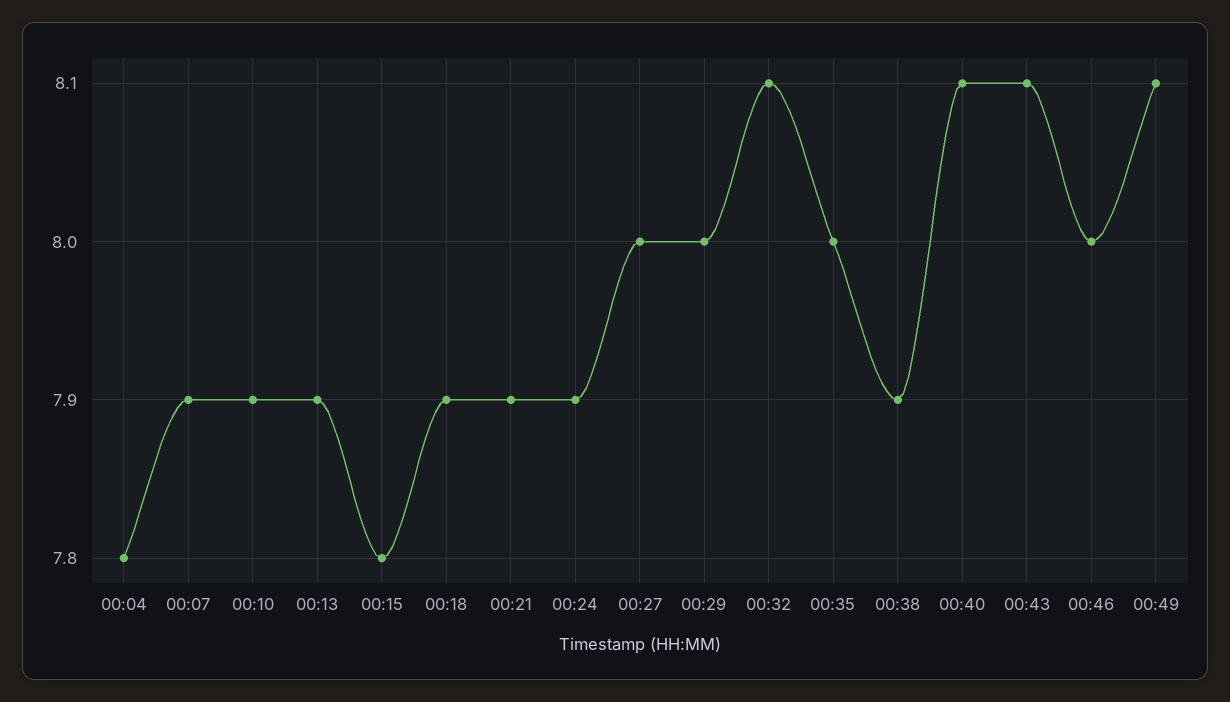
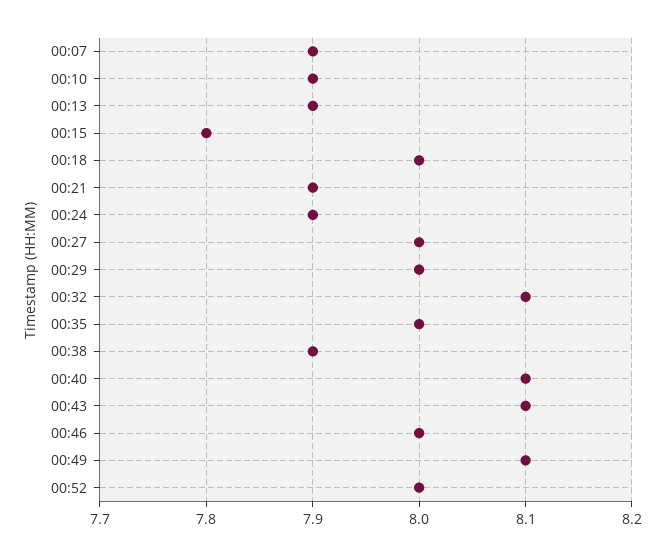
00:04: 7.8 -> none
00:18: 7.9 -> 8
00:52: none -> 8

